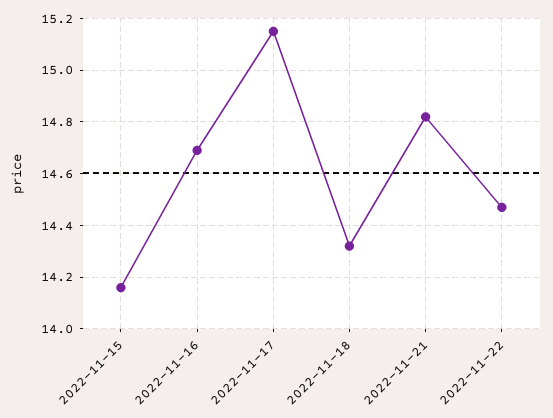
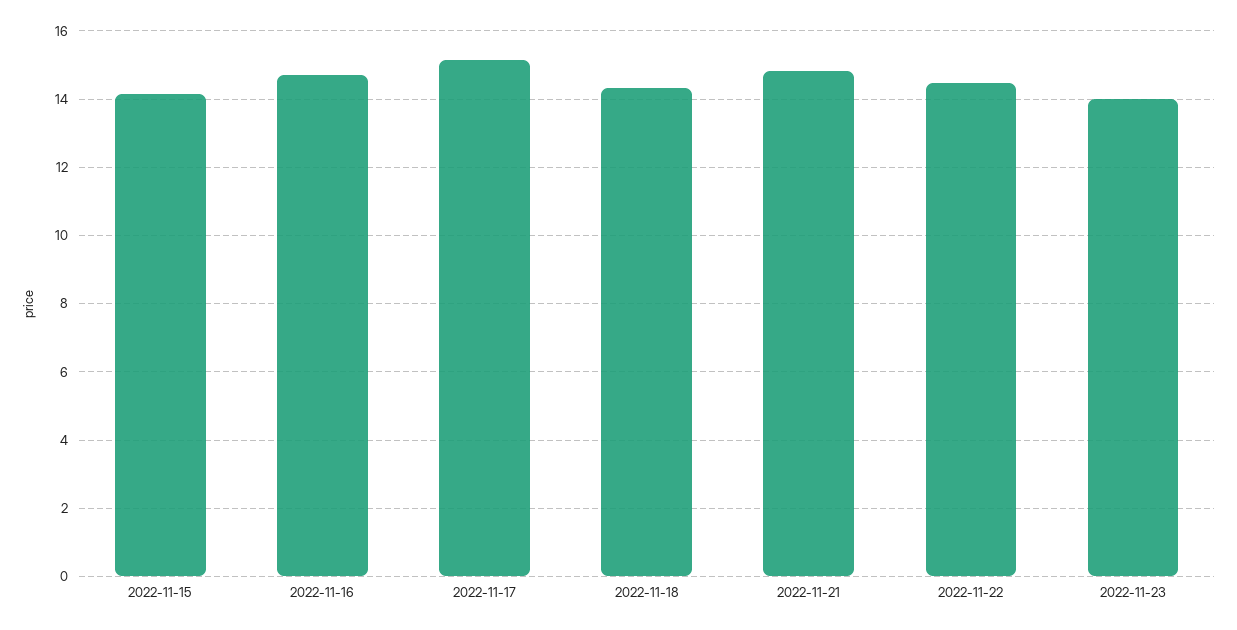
2022-11-23: none -> 14

